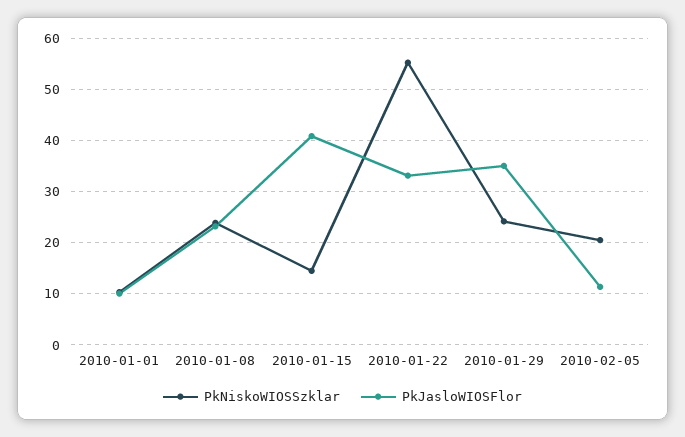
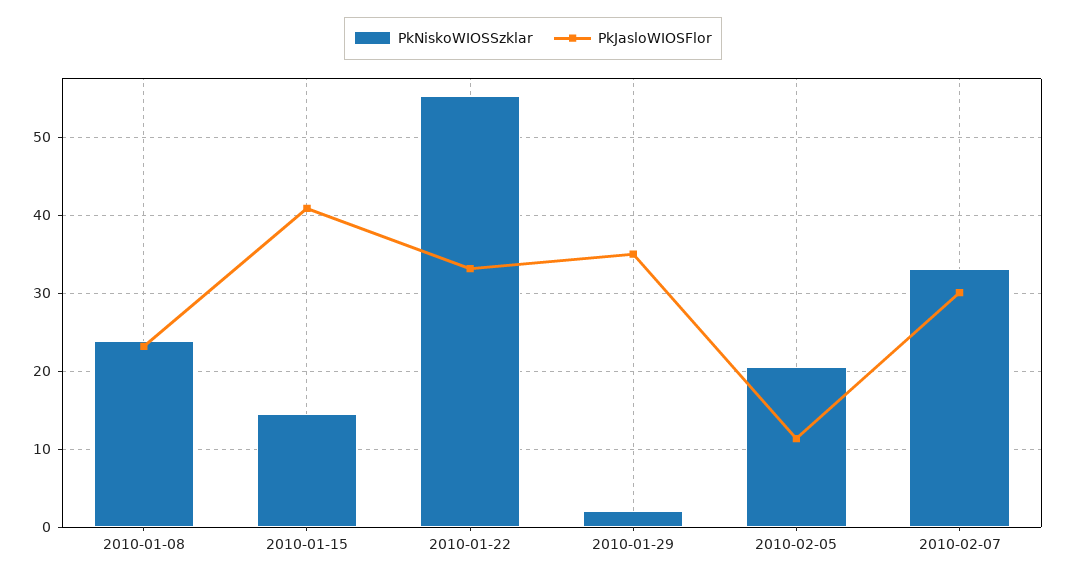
PkNiskoWIOSSzklar, 2010-01-01: 10 -> none
PkJasloWIOSFlor, 2010-01-01: 10 -> none
PkNiskoWIOSSzklar, 2010-01-29: 24 -> 2
PkNiskoWIOSSzklar, 2010-02-07: none -> 33
PkJasloWIOSFlor, 2010-02-07: none -> 30

